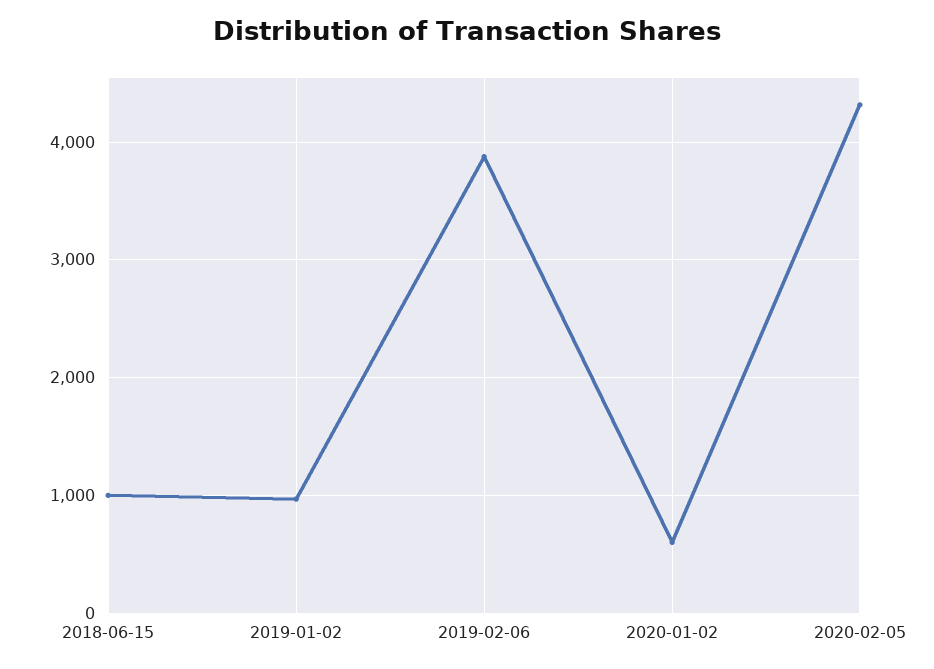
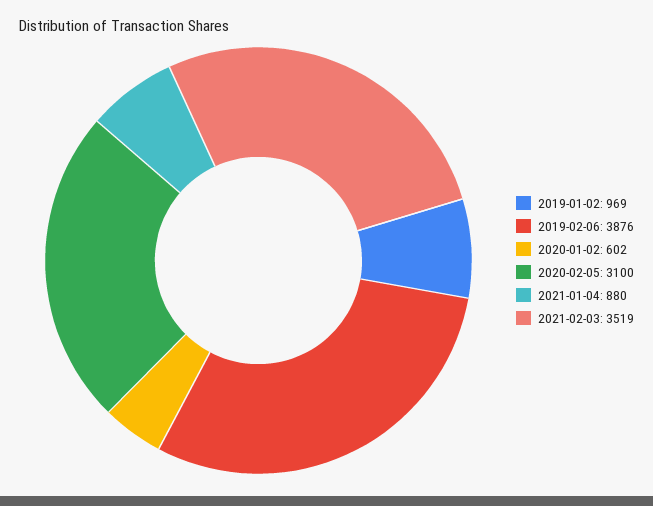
2018-06-15: 1000 -> none
2020-02-05: 4300 -> 3100
2021-01-04: none -> 880
2021-02-03: none -> 3519

